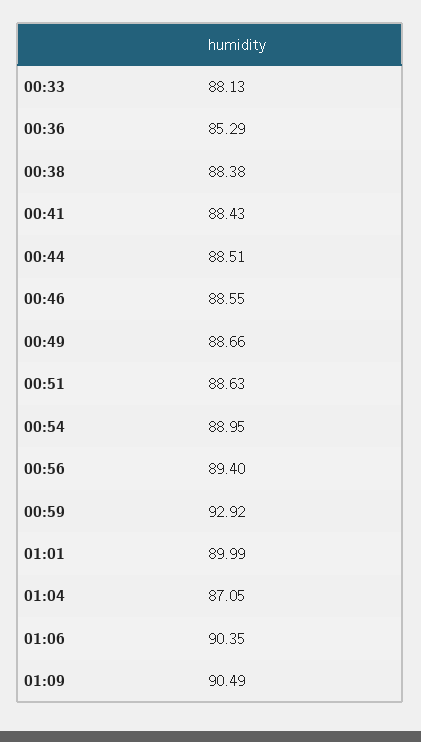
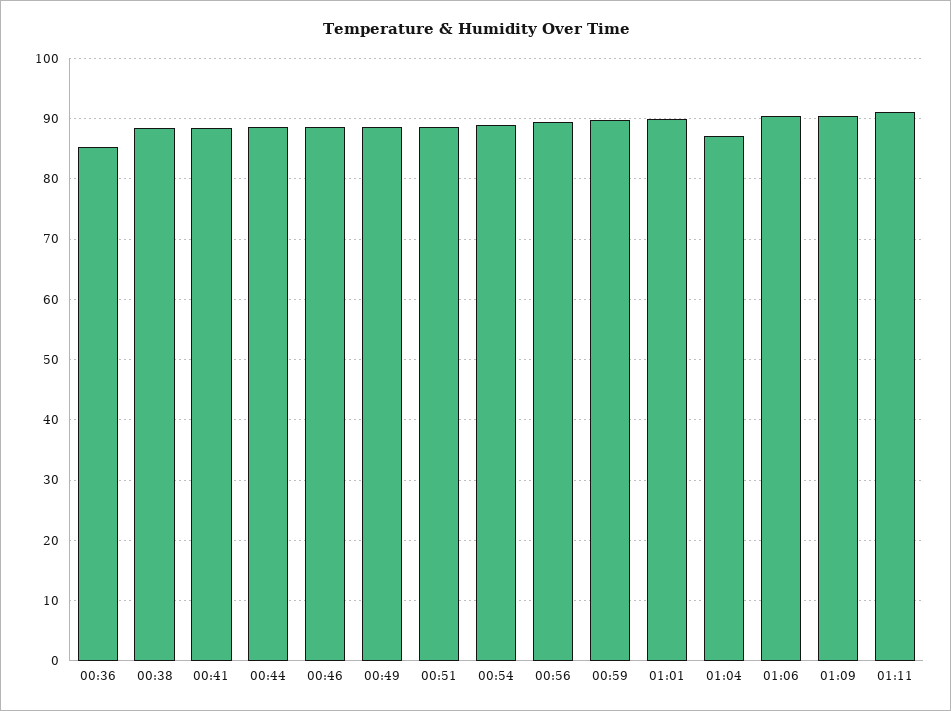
00:33: 88.13 -> none
00:59: 92.92 -> 90
01:11: none -> 91

